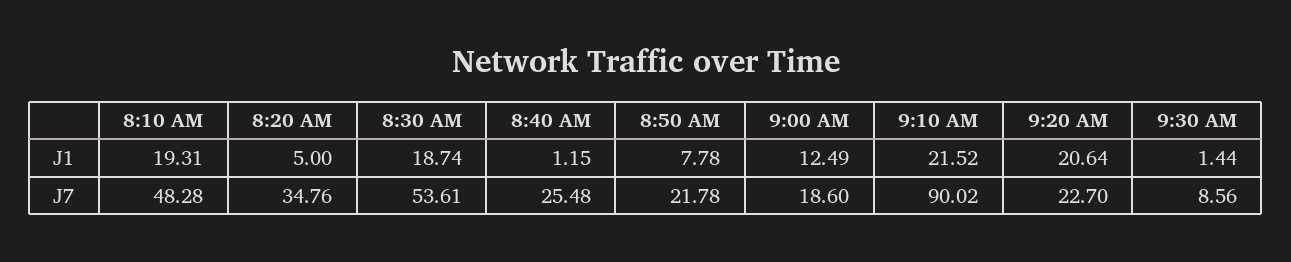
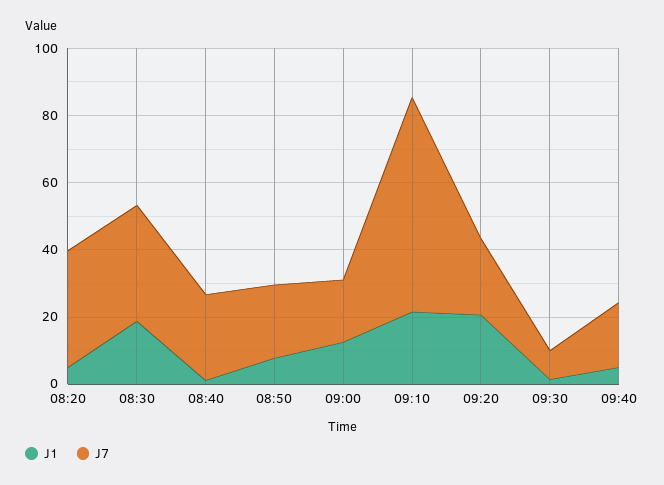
J1, 8:10 AM: 19.31 -> none
J7, 8:10 AM: 48.28 -> none
J7, 8:30 AM: 53.61 -> 35
J7, 9:10 AM: 90.02 -> 65
J1, 09:40: none -> 5
J7, 09:40: none -> 20

